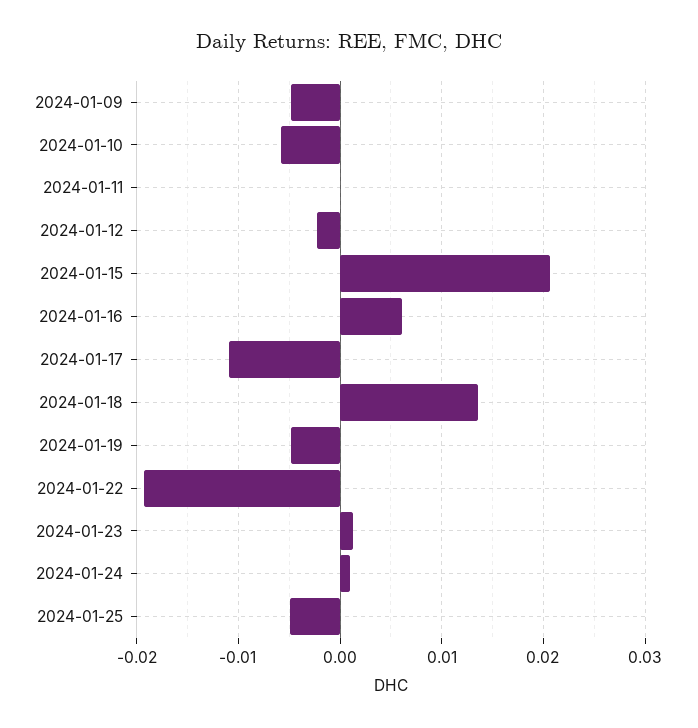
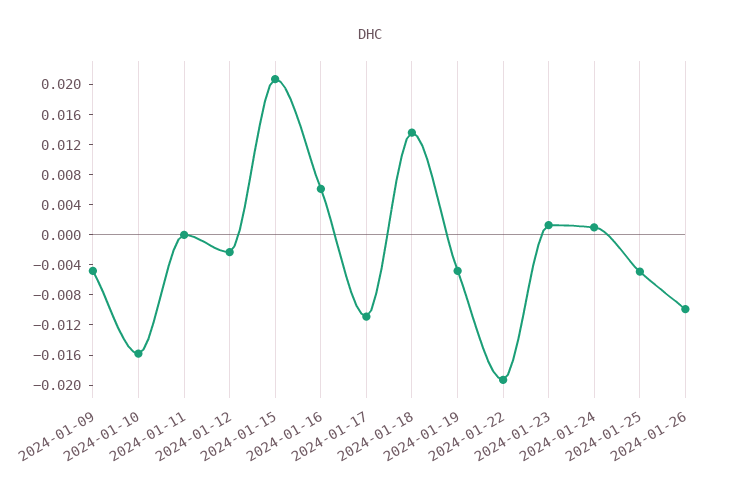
2024-01-10: -0.006 -> -0.016
2024-01-26: none -> -0.01

